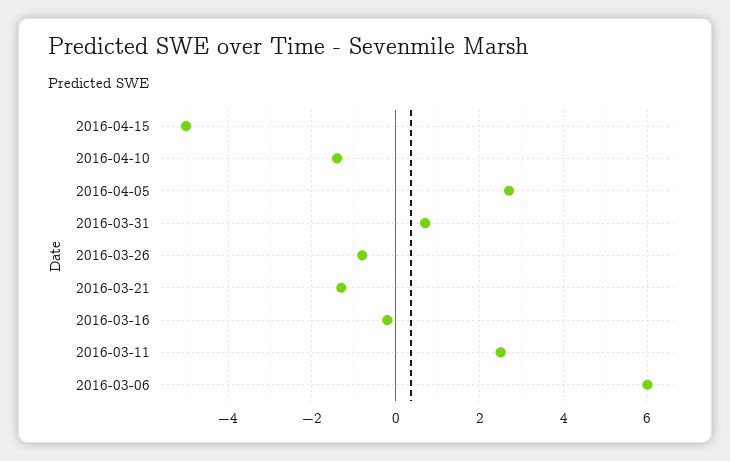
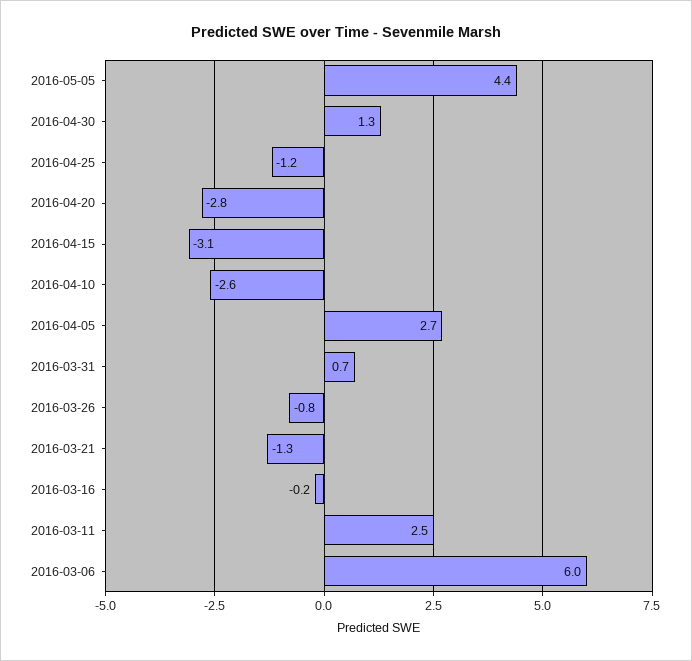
2016-04-15: -5 -> -3.1
2016-04-10: -1.5 -> -2.6
2016-05-05: none -> 4.4
2016-04-30: none -> 1.3
2016-04-25: none -> -1.2
2016-04-20: none -> -2.8

